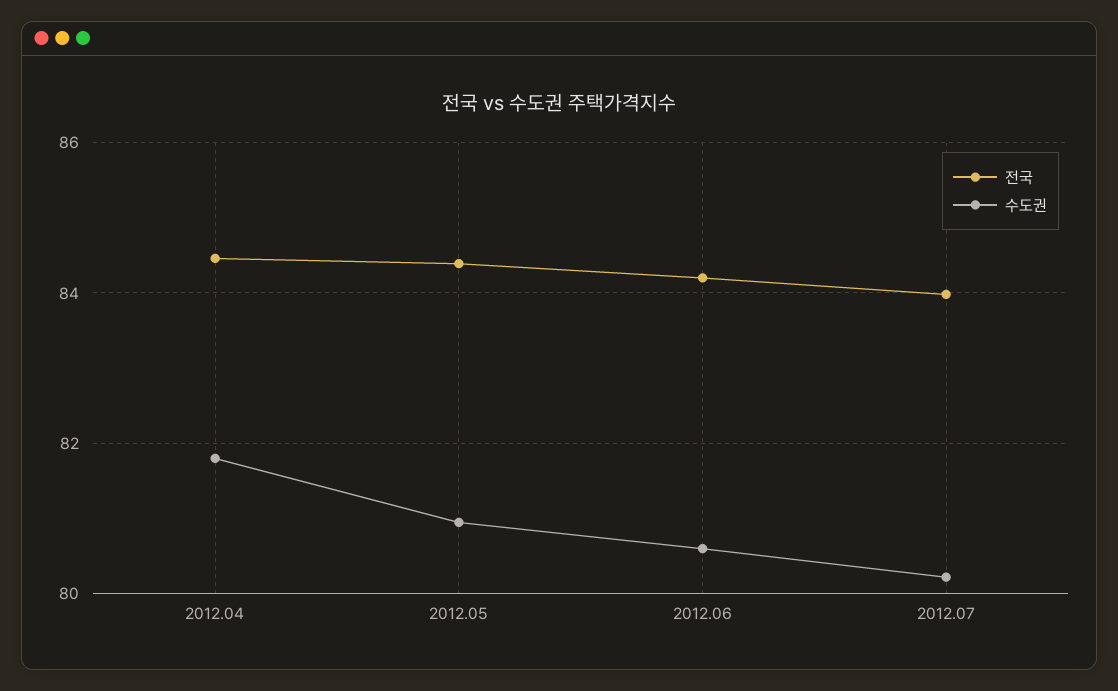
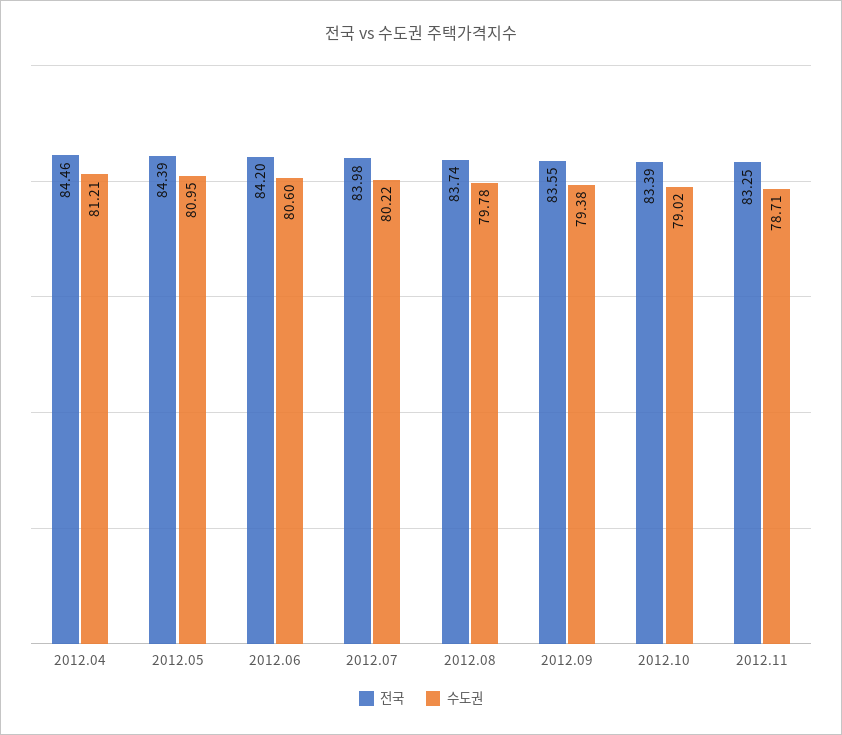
수도권, 2012.04: 81.8 -> 81.21
전국, 2012.08: none -> 83.74
수도권, 2012.08: none -> 79.78
전국, 2012.09: none -> 83.55
수도권, 2012.09: none -> 79.38
전국, 2012.10: none -> 83.39
수도권, 2012.10: none -> 79.02
전국, 2012.11: none -> 83.25
수도권, 2012.11: none -> 78.71

